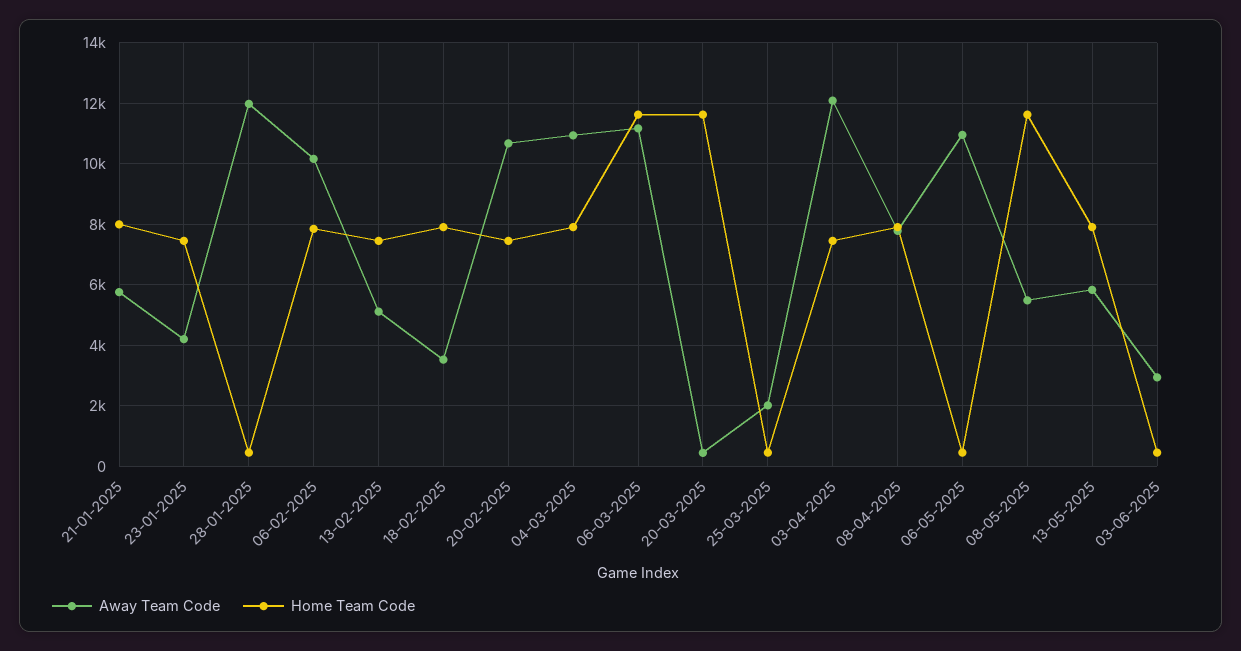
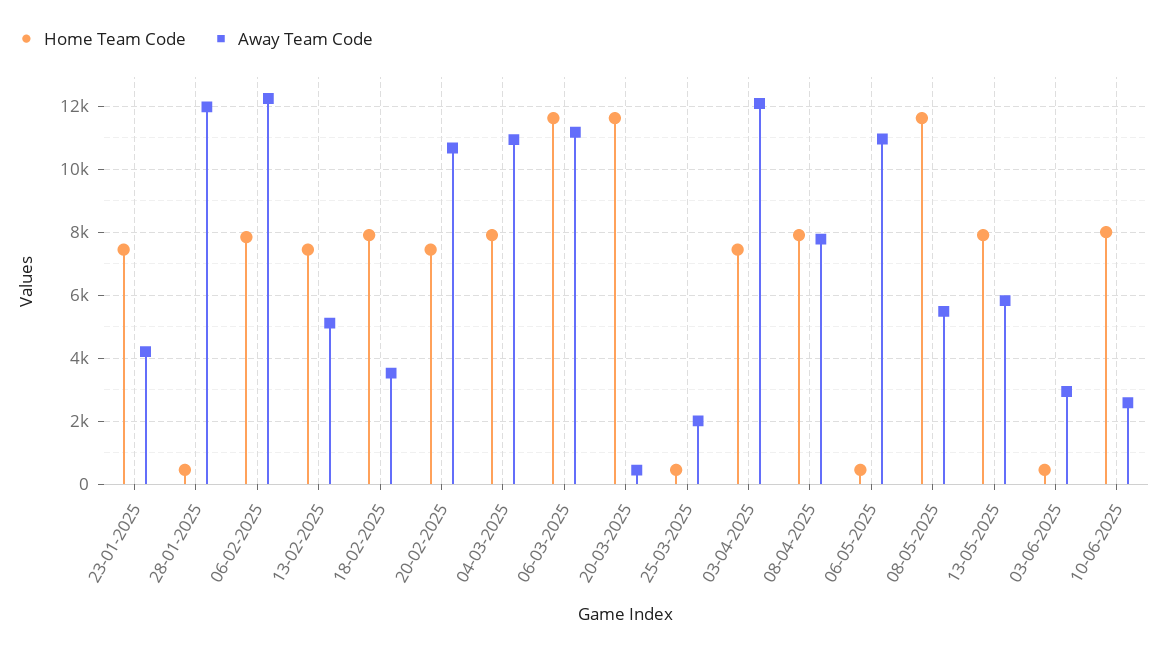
Away Team Code, 21-01-2025: 5800 -> none
Home Team Code, 21-01-2025: 8000 -> none
Away Team Code, 06-02-2025: 10200 -> 12200
Home Team Code, 10-06-2025: none -> 8000
Away Team Code, 10-06-2025: none -> 2600

